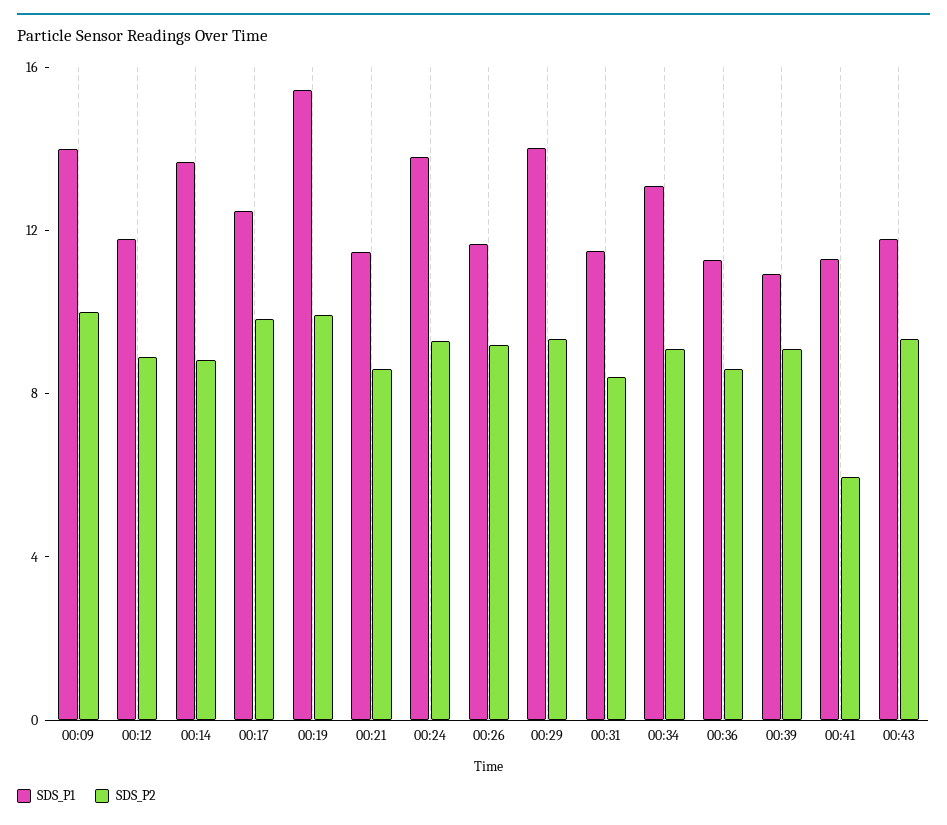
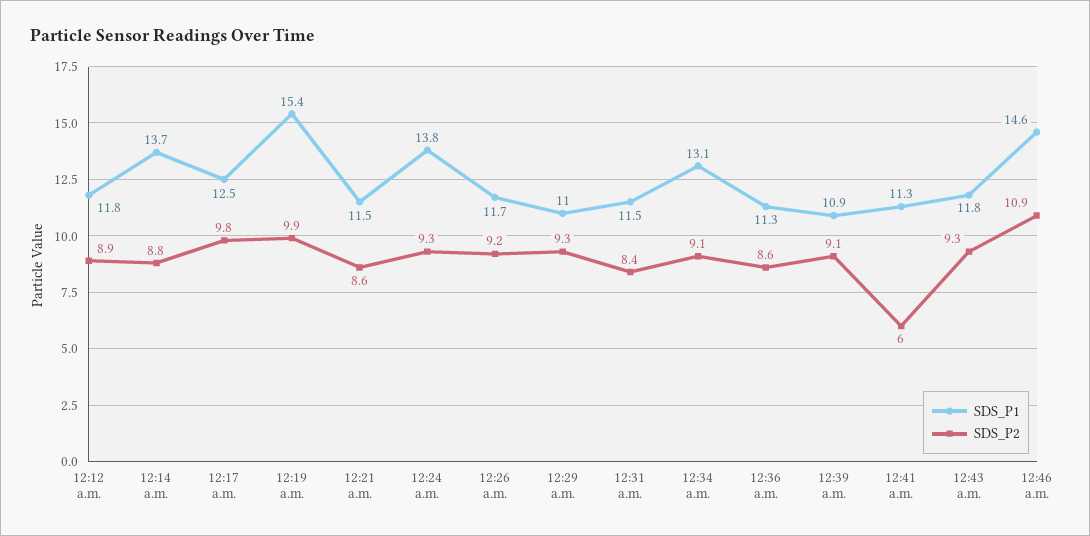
SDS_P1, 00:09: 14 -> none
SDS_P2, 00:09: 10 -> none
SDS_P1, 00:29: 14 -> 11
SDS_P1, 12:46 a.m.: none -> 14.6
SDS_P2, 12:46 a.m.: none -> 10.9

